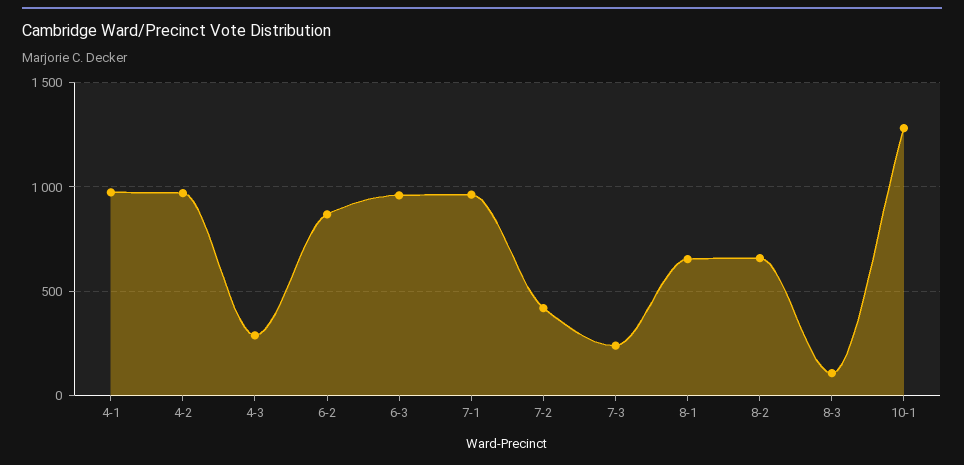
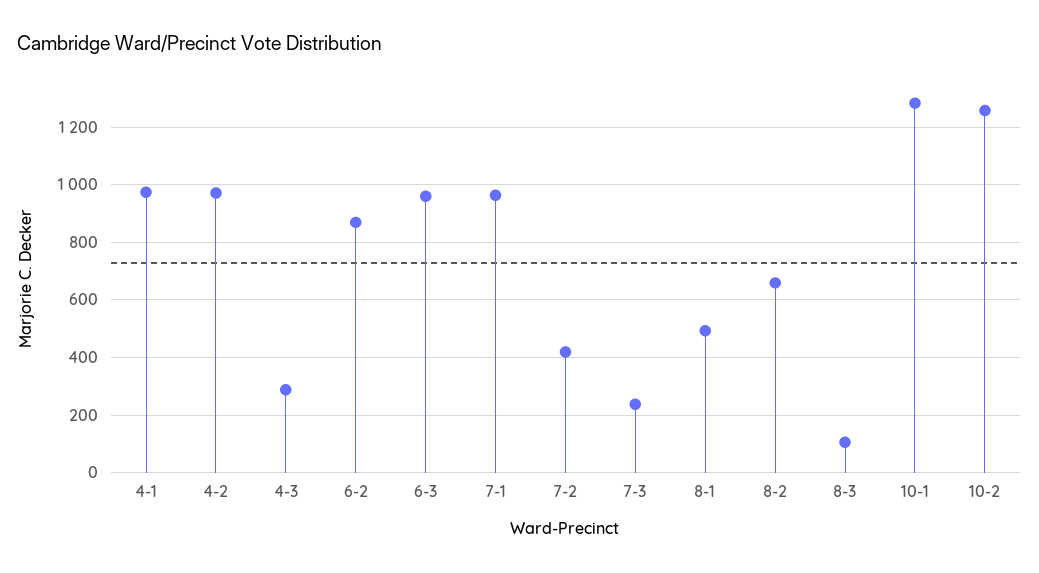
8-1: 650 -> 500
10-2: none -> 1250

